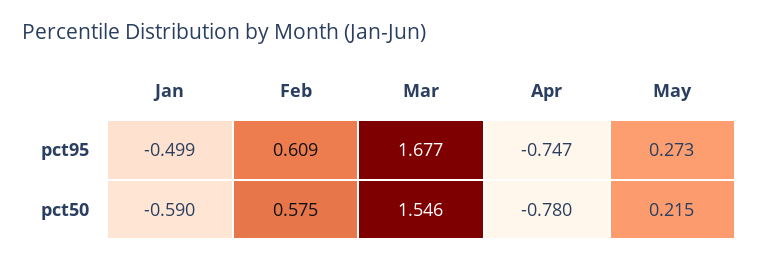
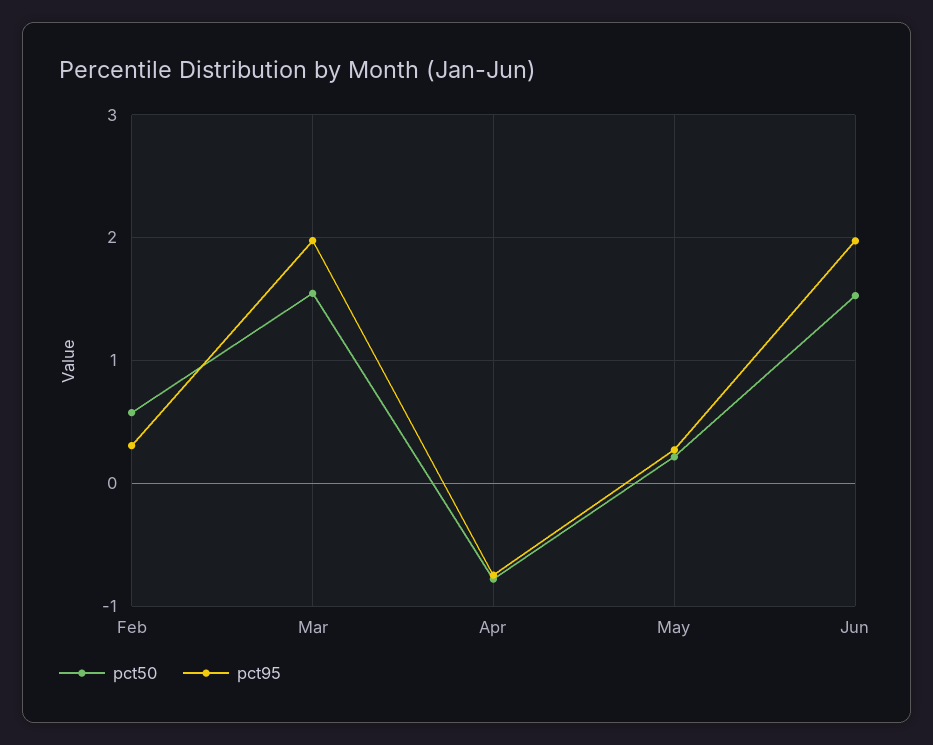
pct95, Jan: -0.499 -> none
pct95, Feb: 0.609 -> 0.3
pct95, Mar: 1.677 -> 2
pct50, Jan: -0.59 -> none
pct50, Jun: none -> 1.5
pct95, Jun: none -> 2

